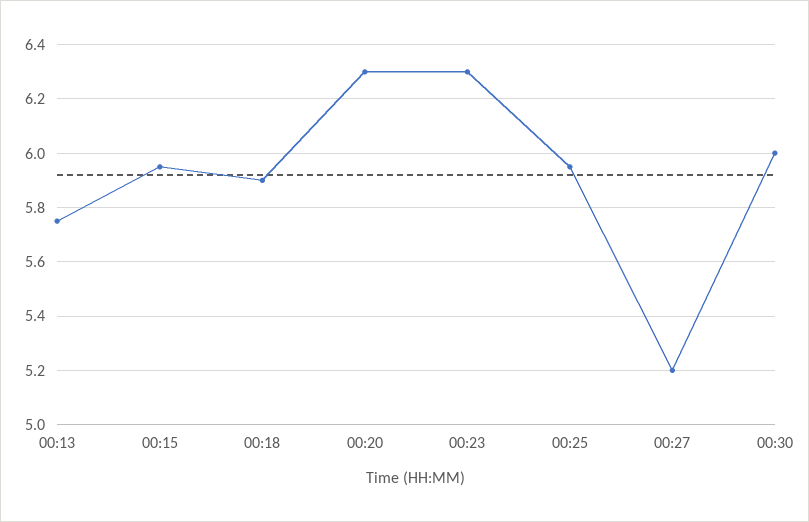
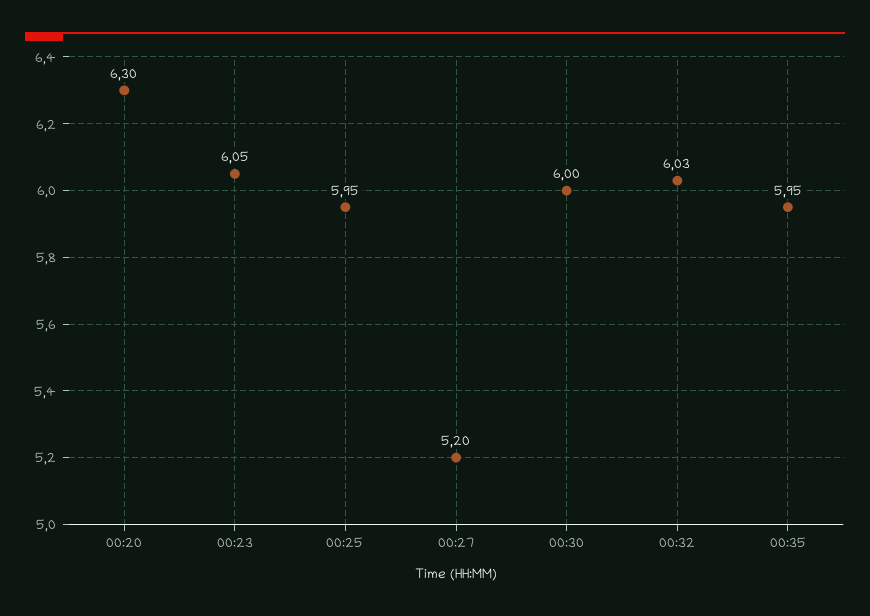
00:13: 5.75 -> none
00:15: 5.95 -> none
00:18: 5.9 -> none
00:23: 6.3 -> 6.05
00:32: none -> 6.03
00:35: none -> 5.95

